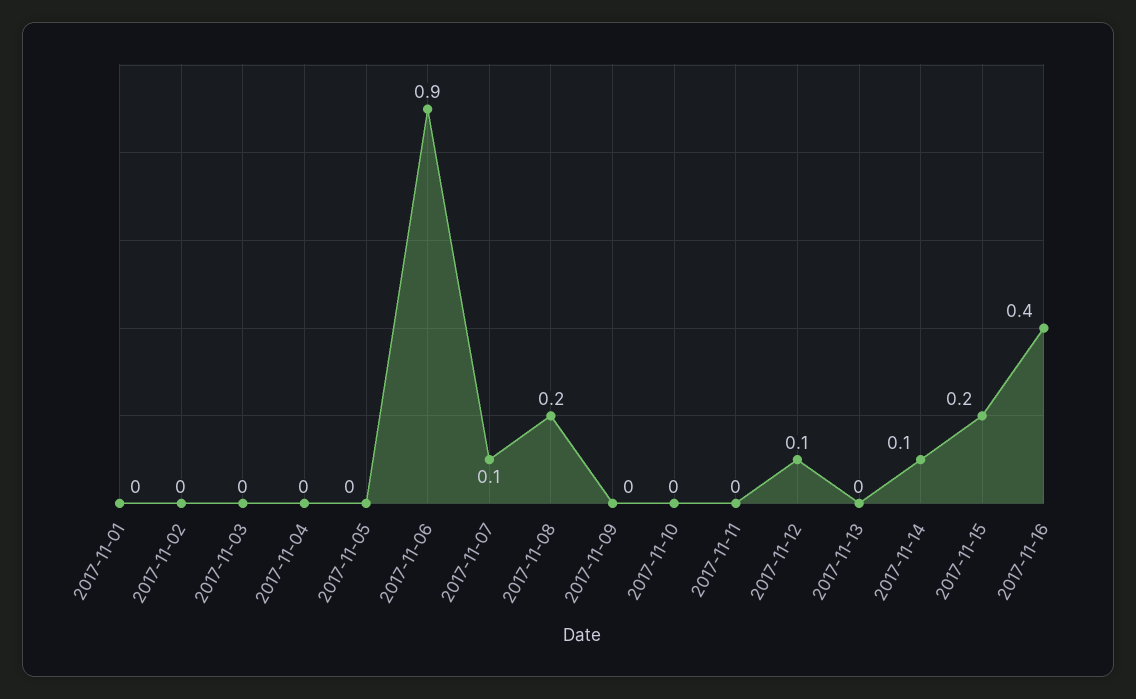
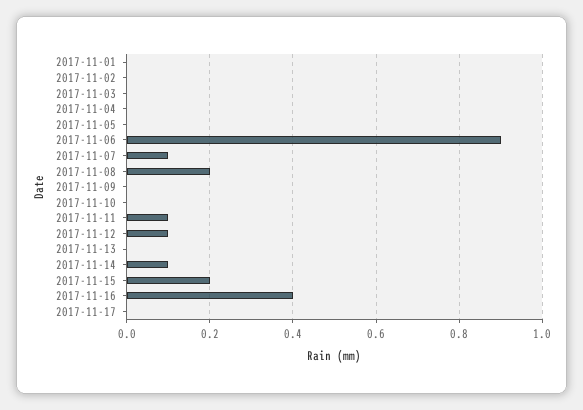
2017-11-11: 0 -> 0.1
2017-11-17: none -> 0

